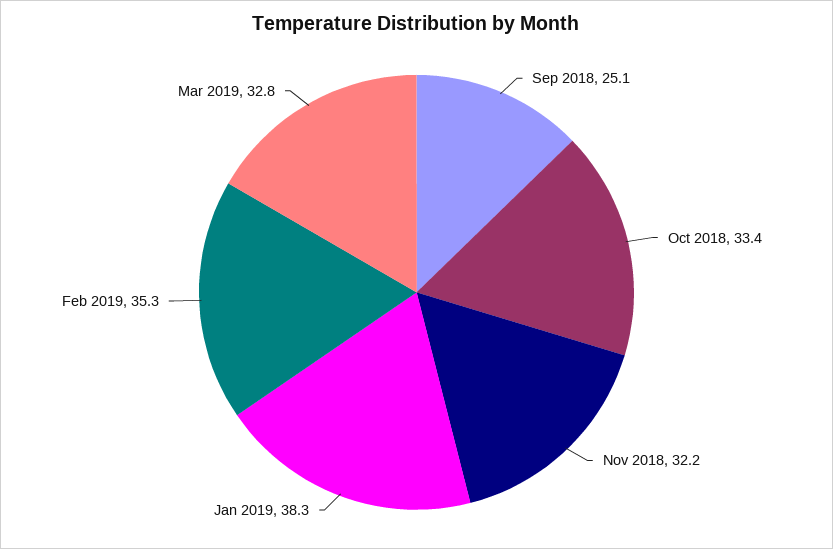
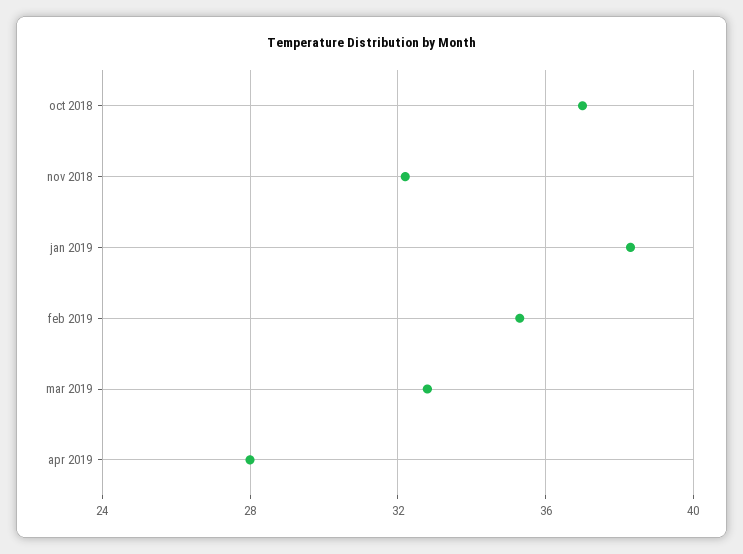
Sep 2018: 25.1 -> none
Oct 2018: 33.4 -> 37
apr 2019: none -> 28

